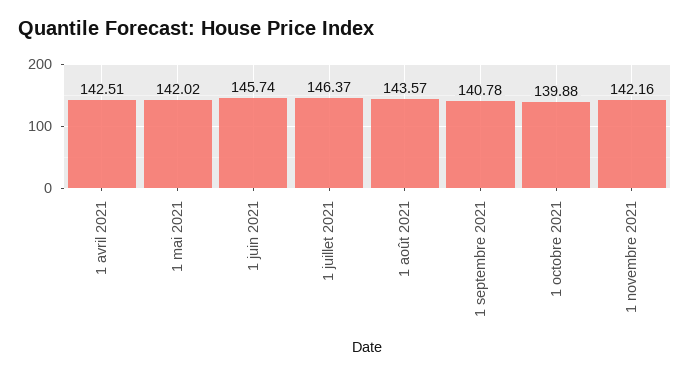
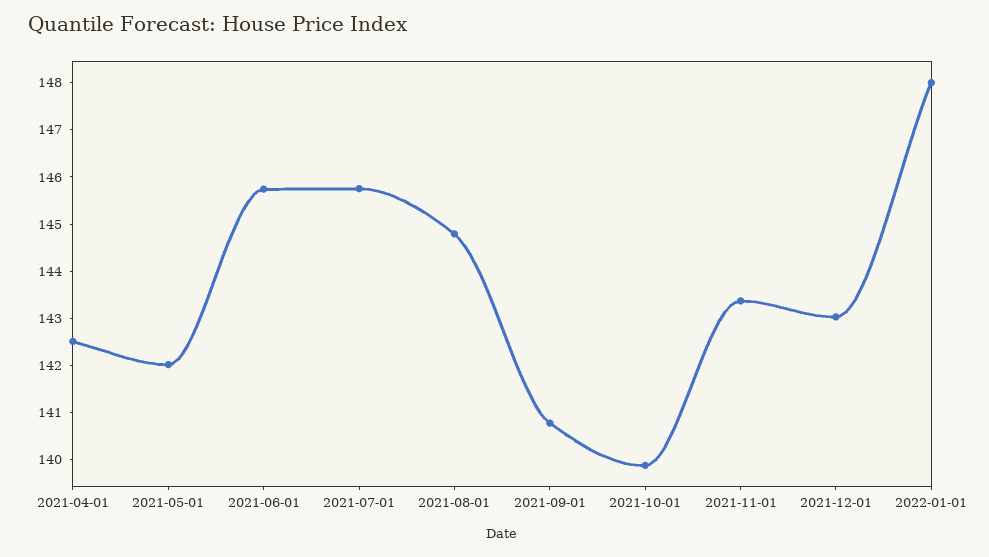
1 juillet 2021: 146.37 -> 145.8
1 août 2021: 143.57 -> 144.8
1 novembre 2021: 142.16 -> 143.4
2021-12-01: none -> 143
2022-01-01: none -> 148

